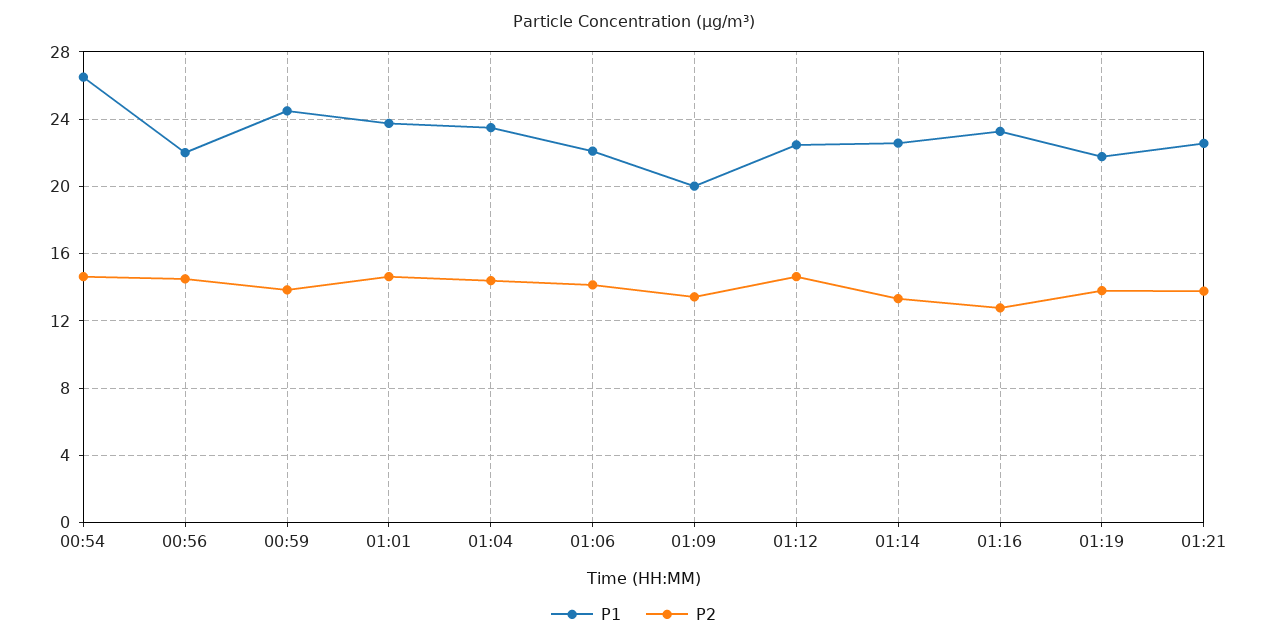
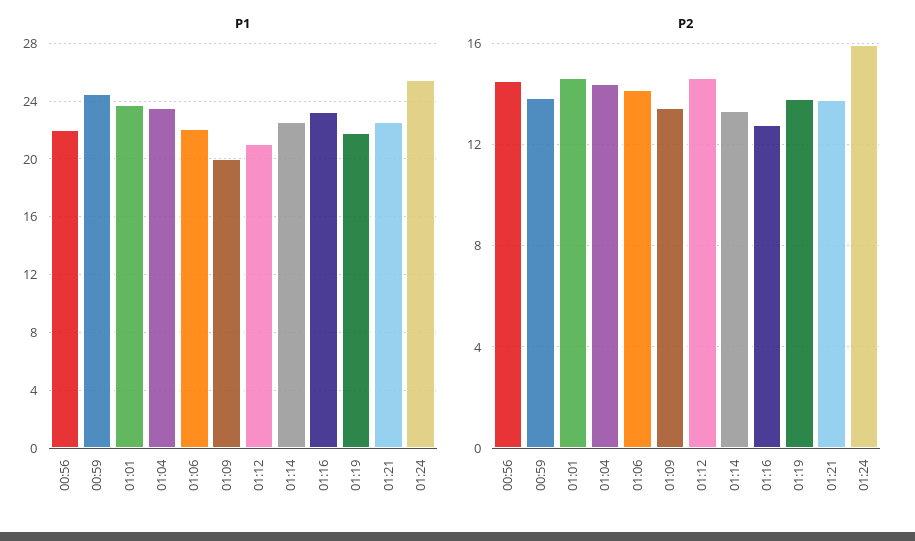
P1, 00:54: 26.5 -> none
P2, 00:54: 14.5 -> none
P1, 01:12: 22.5 -> 21
P1, 01:24: none -> 25.5
P2, 01:24: none -> 16

